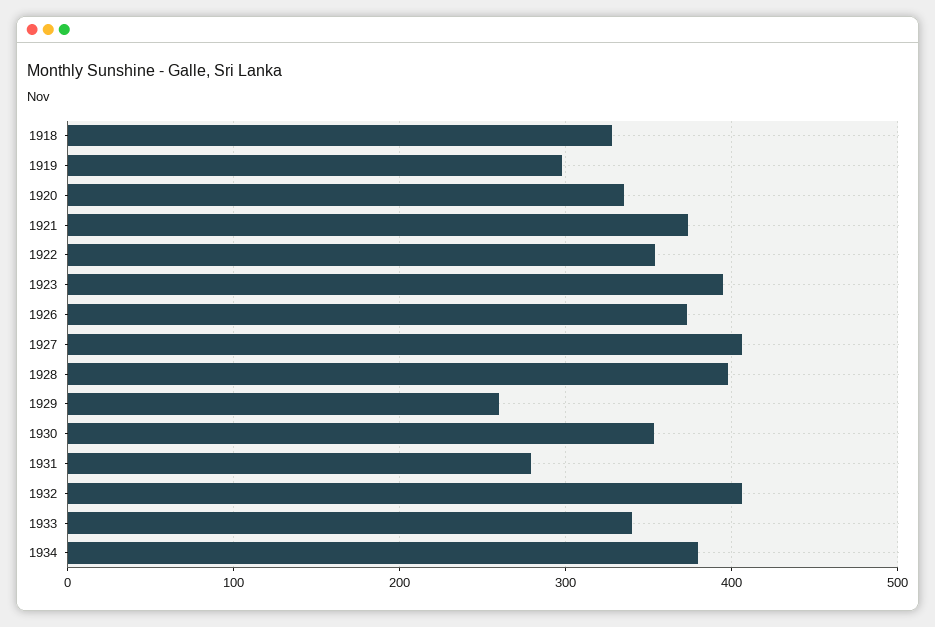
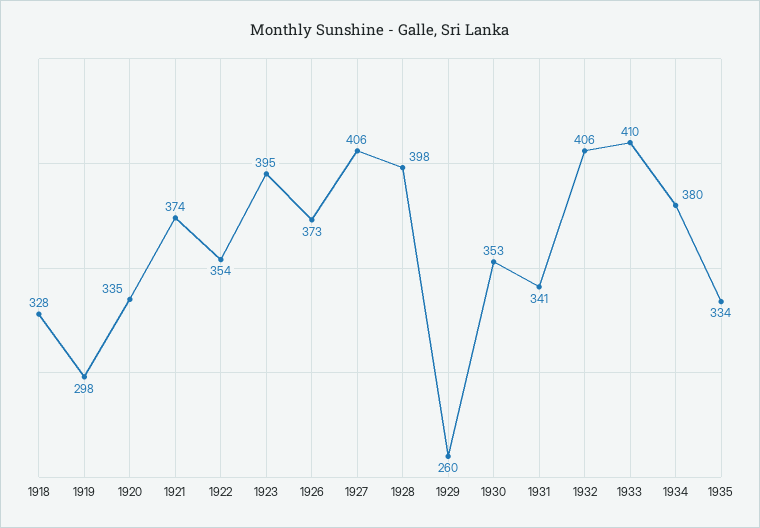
1931: 280 -> 341
1933: 340 -> 410
1935: none -> 334

